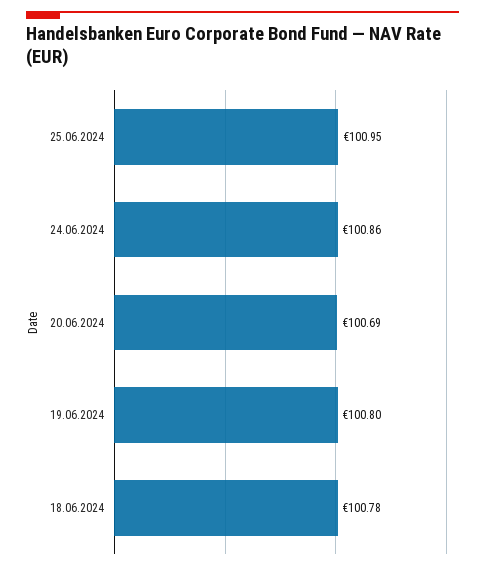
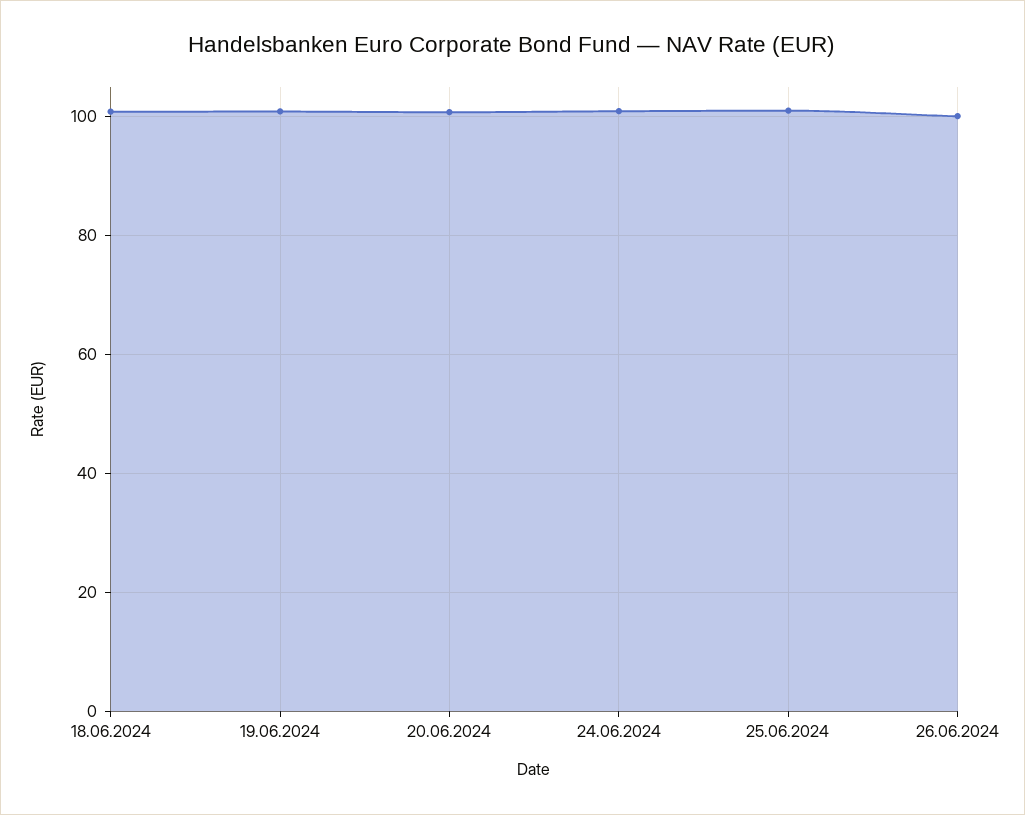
26.06.2024: none -> 100

